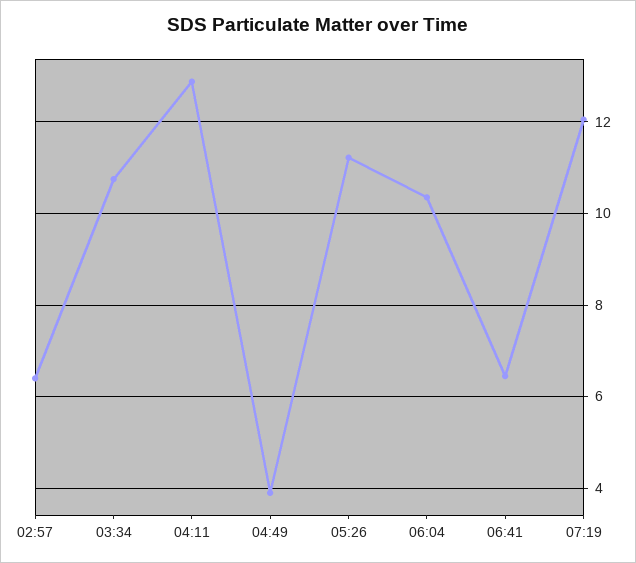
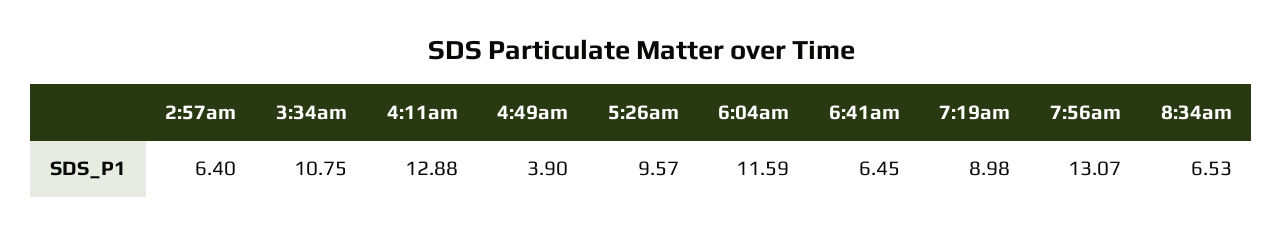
05:26: 11.2 -> 9.57
06:04: 10.4 -> 11.59
07:19: 12 -> 8.98
7:56am: none -> 13.07
8:34am: none -> 6.53

